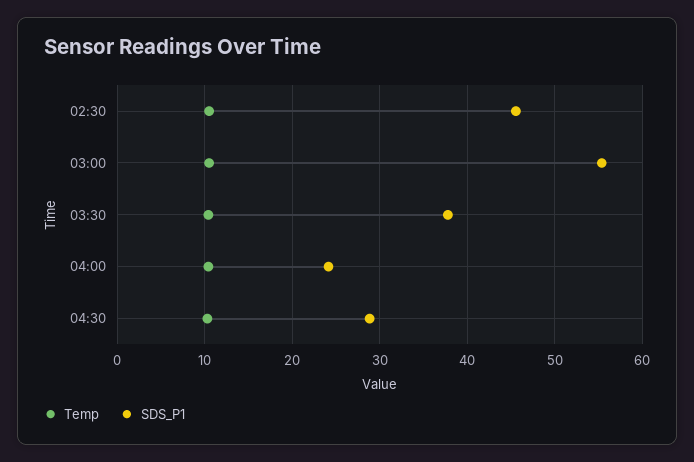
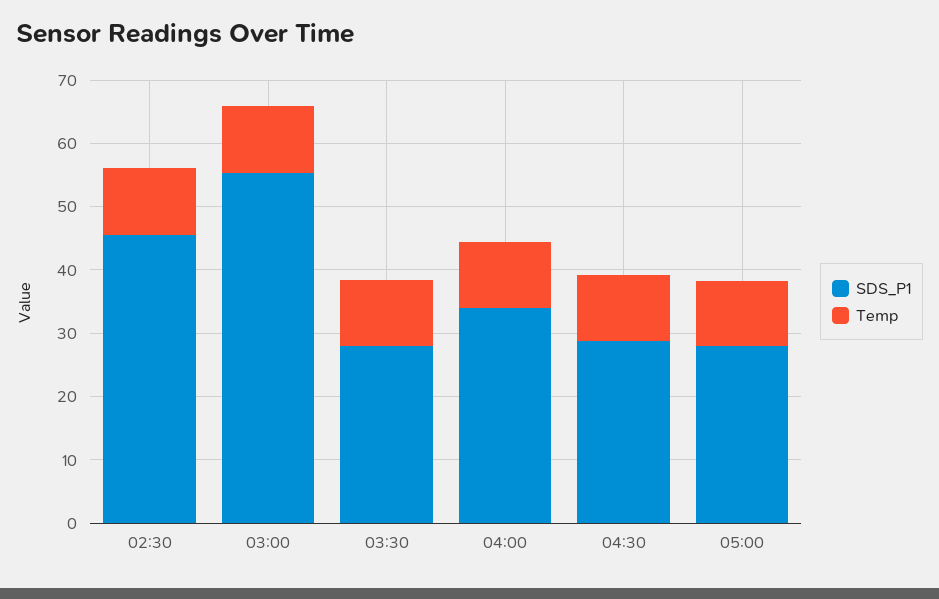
SDS_P1, 03:30: 38 -> 28
SDS_P1, 04:00: 24 -> 34
SDS_P1, 05:00: none -> 28
Temp, 05:00: none -> 10

